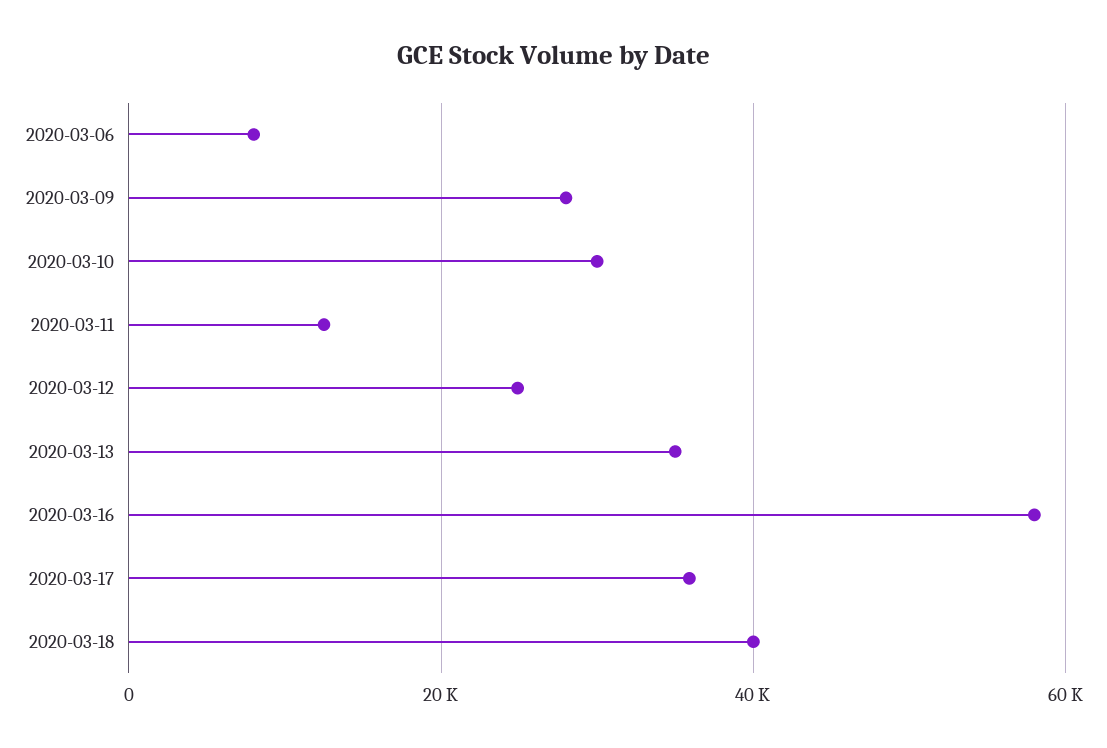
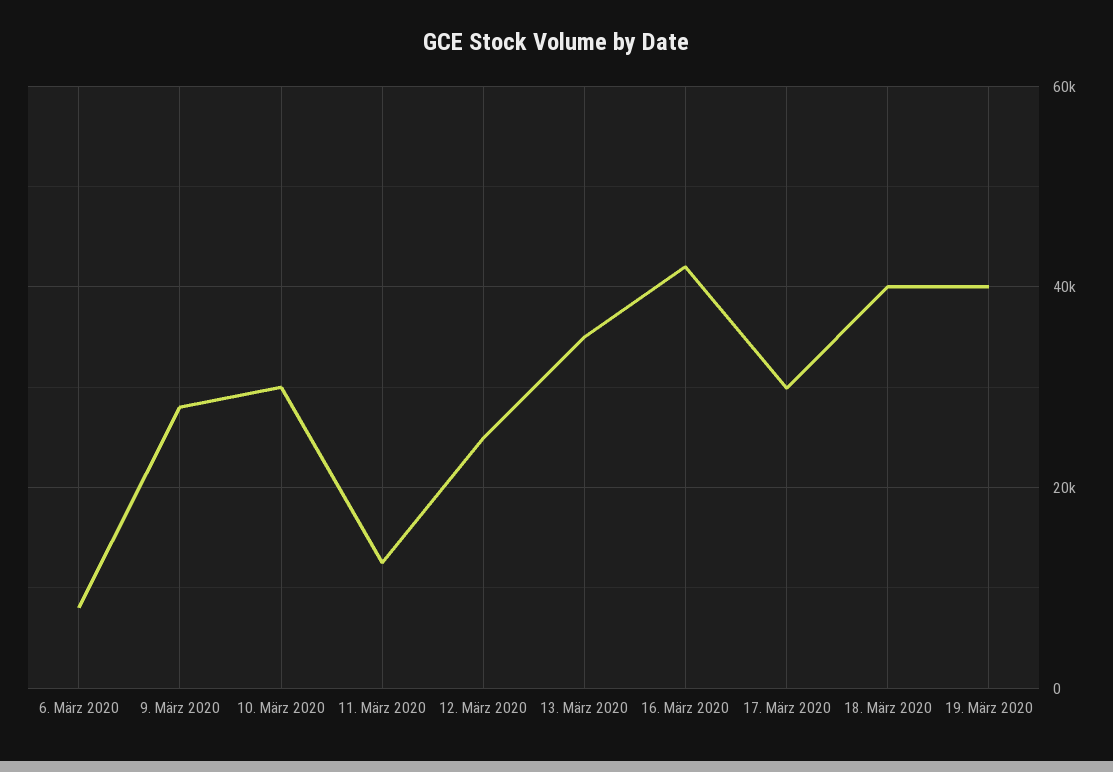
2020-03-16: 58000 -> 42000
2020-03-17: 36000 -> 30000
19. März 2020: none -> 40000

